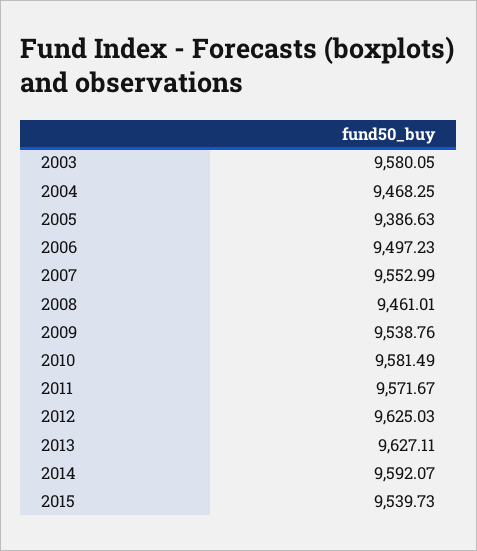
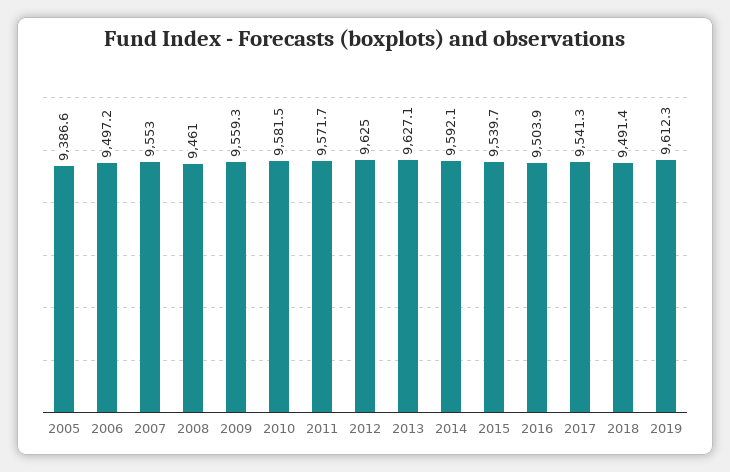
2003: 9580.05 -> none
2004: 9468.25 -> none
2009: 9538.76 -> 9559.3
2016: none -> 9503.9
2017: none -> 9541.3
2018: none -> 9491.4
2019: none -> 9612.3

